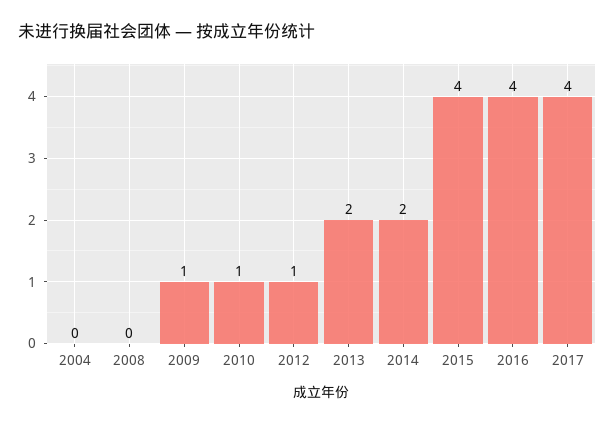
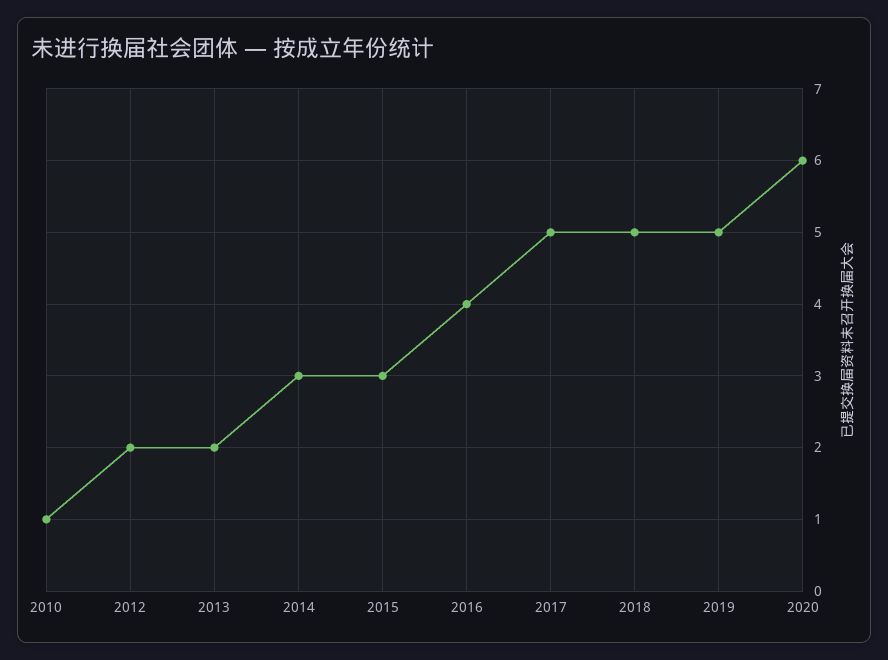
2004: 0 -> none
2008: 0 -> none
2009: 1 -> none
2012: 1 -> 2
2014: 2 -> 3
2015: 4 -> 3
2017: 4 -> 5
2018: none -> 5
2019: none -> 5
2020: none -> 6

